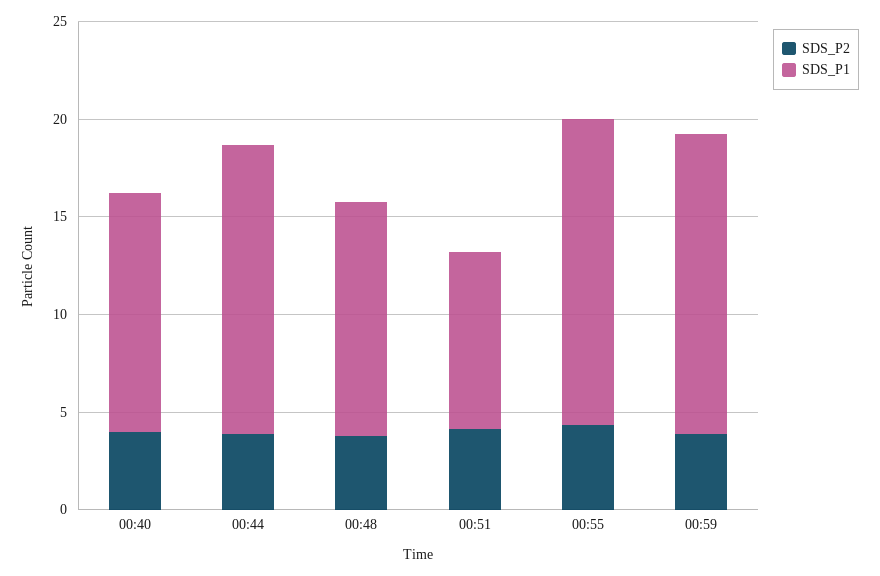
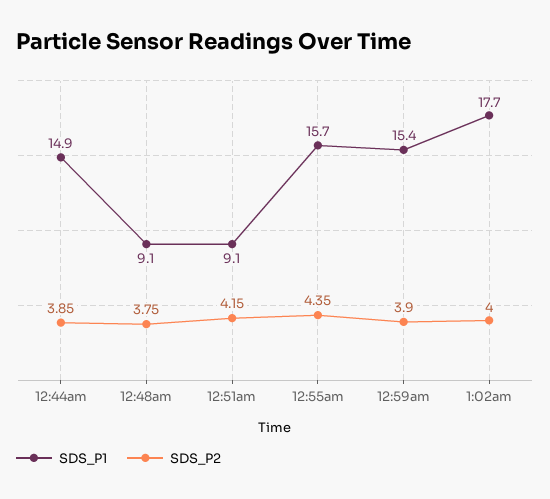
SDS_P2, 00:40: 4 -> none
SDS_P1, 00:40: 12 -> none
SDS_P1, 00:48: 12 -> 9.1
SDS_P1, 1:02am: none -> 17.7
SDS_P2, 1:02am: none -> 4

